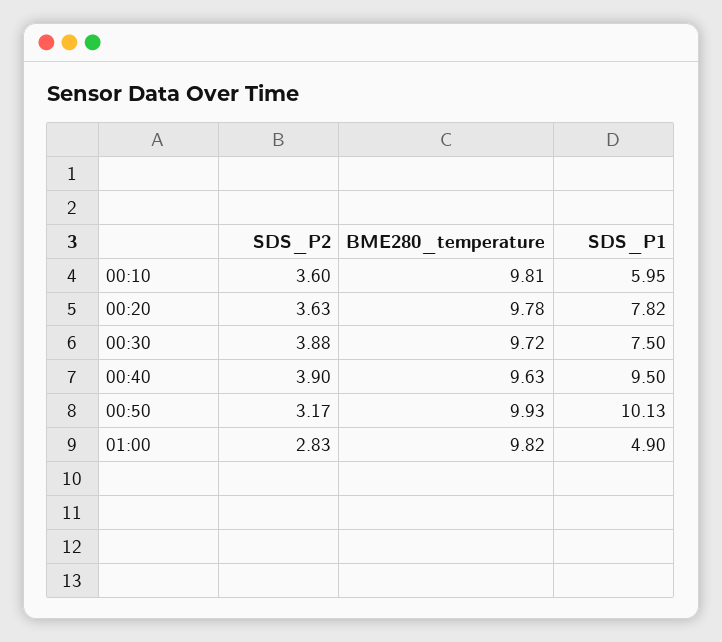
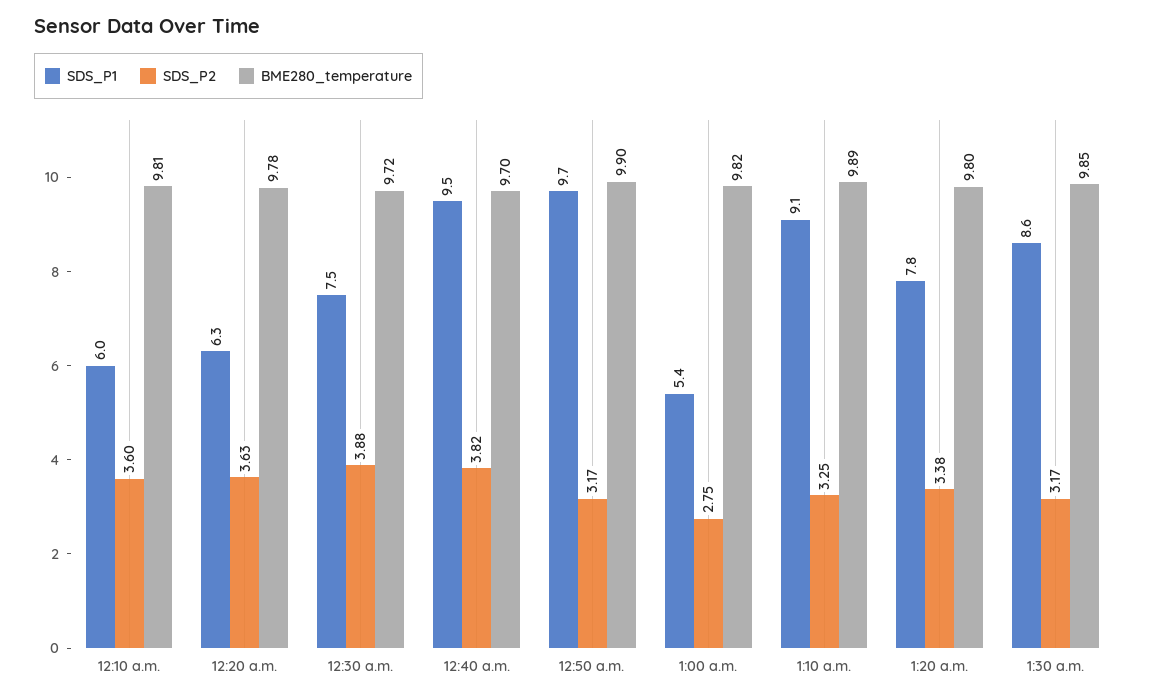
SDS_P1, 00:20: 7.82 -> 6.3
SDS_P2, 00:40: 3.9 -> 3.82
BME280_temperature, 00:40: 9.63 -> 9.7
BME280_temperature, 00:50: 9.93 -> 9.9
SDS_P1, 00:50: 10.13 -> 9.7
SDS_P2, 01:00: 2.83 -> 2.75
SDS_P1, 01:00: 4.9 -> 5.4
SDS_P1, 1:10 a.m.: none -> 9.1
SDS_P2, 1:10 a.m.: none -> 3.25
BME280_temperature, 1:10 a.m.: none -> 9.89
SDS_P1, 1:20 a.m.: none -> 7.8
SDS_P2, 1:20 a.m.: none -> 3.38
BME280_temperature, 1:20 a.m.: none -> 9.8
SDS_P1, 1:30 a.m.: none -> 8.6
SDS_P2, 1:30 a.m.: none -> 3.17
BME280_temperature, 1:30 a.m.: none -> 9.85

